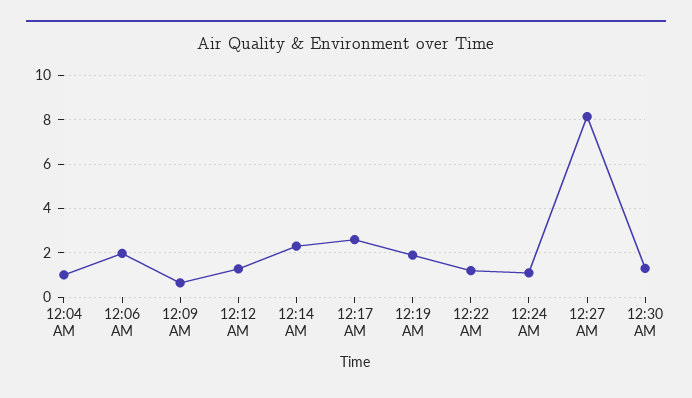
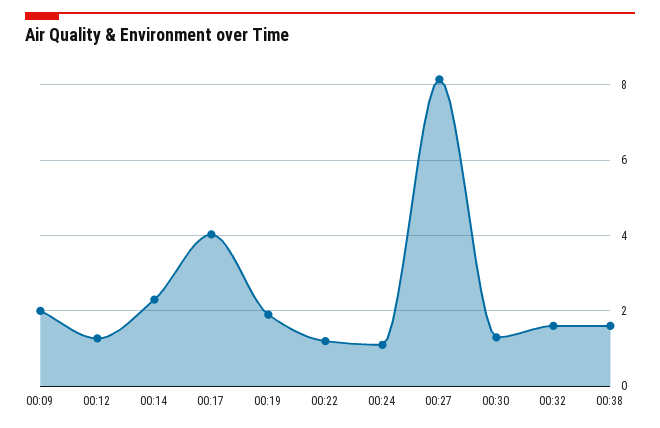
12:04 AM: 1 -> none
12:06 AM: 2 -> none
12:09 AM: 0.5 -> 2
12:17 AM: 2.5 -> 4
00:32: none -> 1.6
00:38: none -> 1.6

